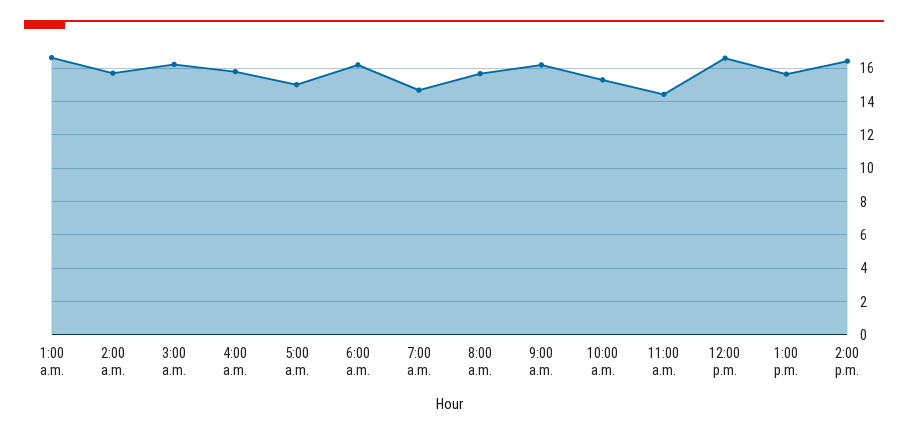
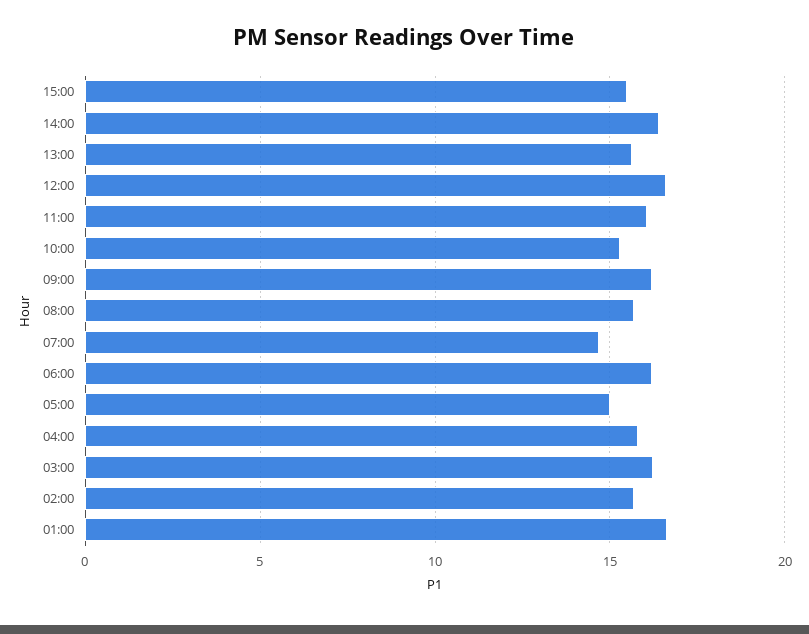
11:00 a.m.: 14.5 -> 16
15:00: none -> 15.5

